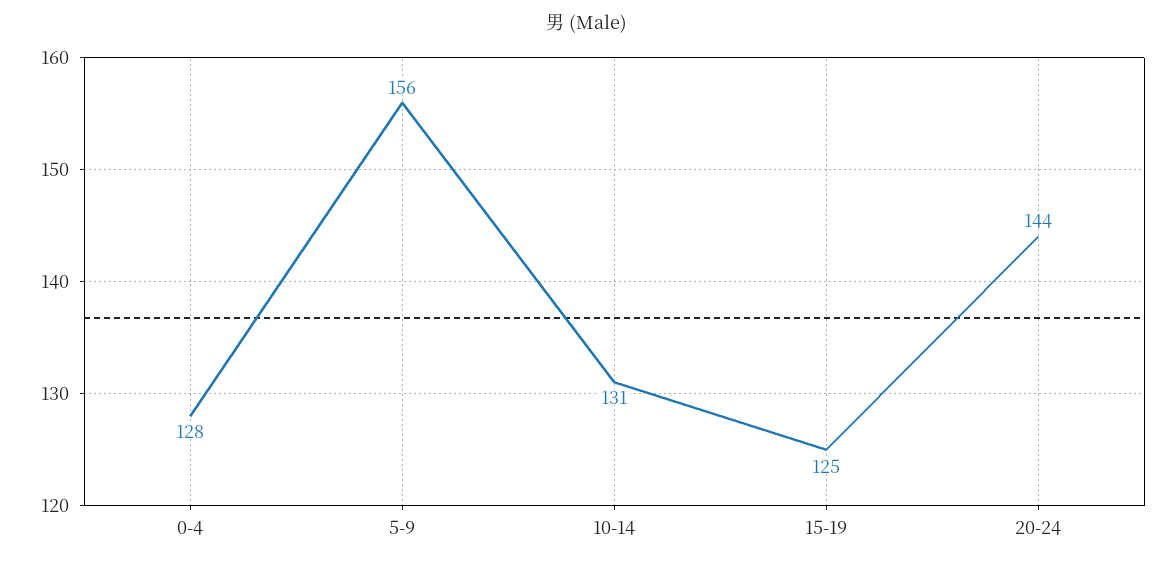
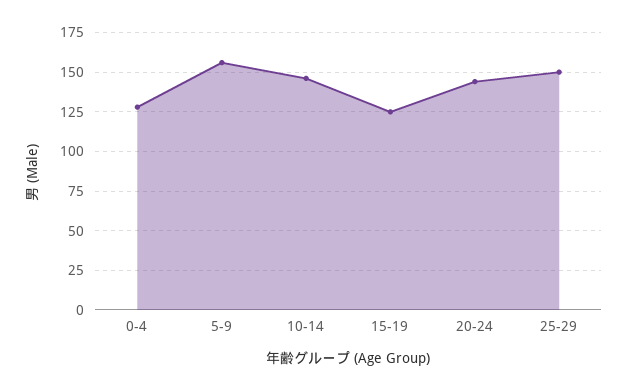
10-14: 131 -> 145
25-29: none -> 150

